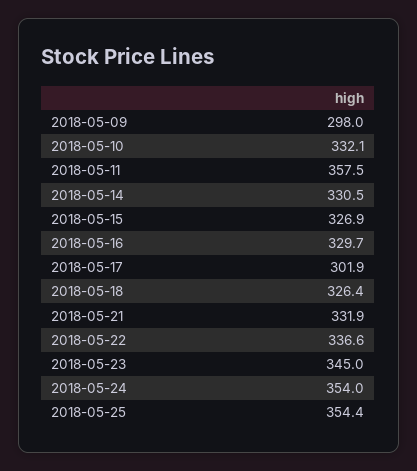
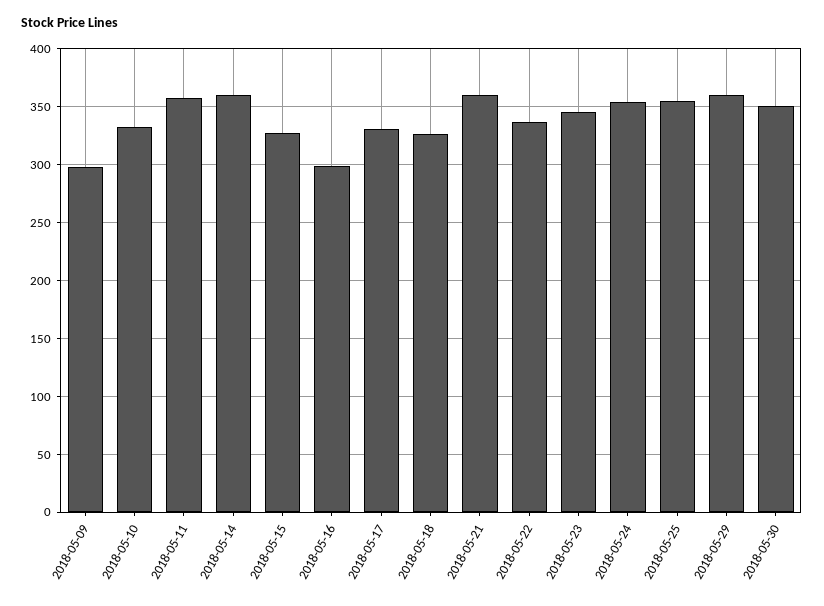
2018-05-14: 330.5 -> 360
2018-05-16: 329.7 -> 300
2018-05-17: 301.9 -> 330
2018-05-21: 331.9 -> 360
2018-05-29: none -> 360
2018-05-30: none -> 350

